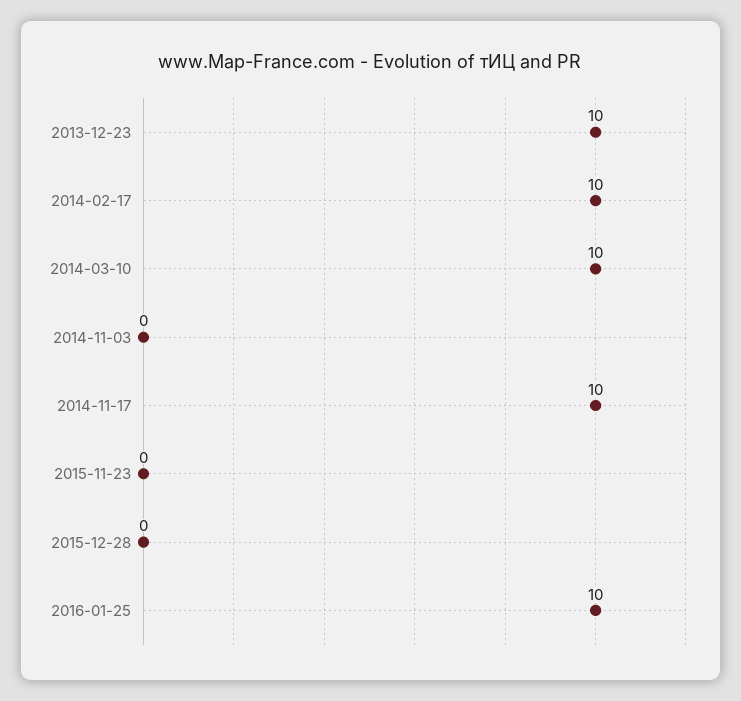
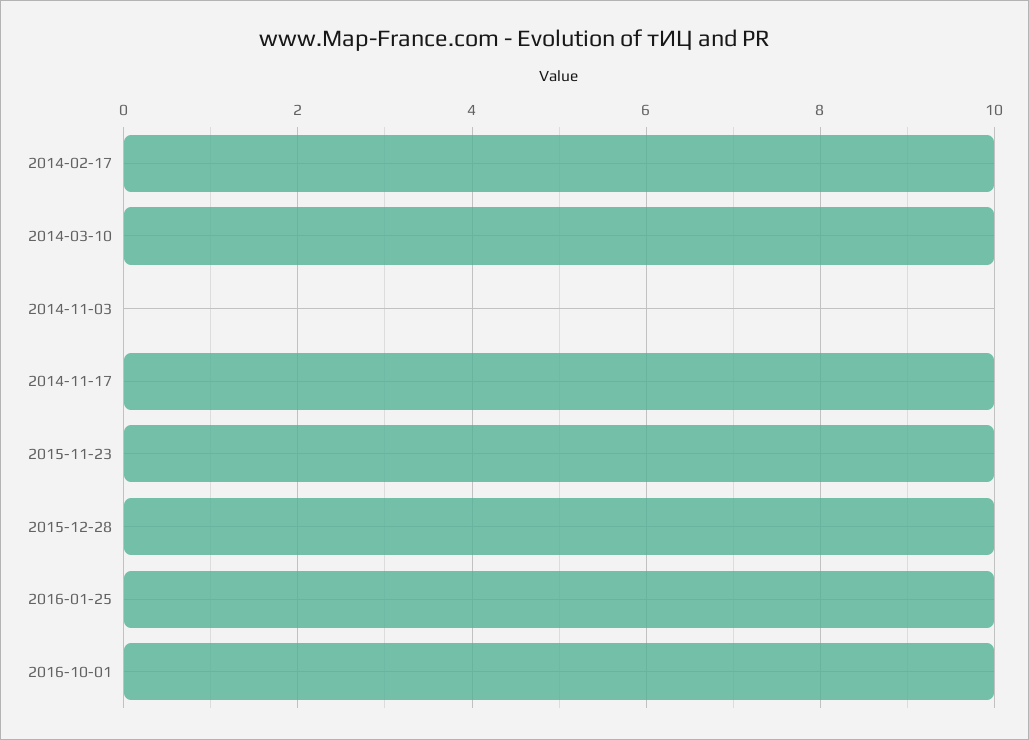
2013-12-23: 10 -> none
2015-11-23: 0 -> 10
2015-12-28: 0 -> 10
2016-10-01: none -> 10

